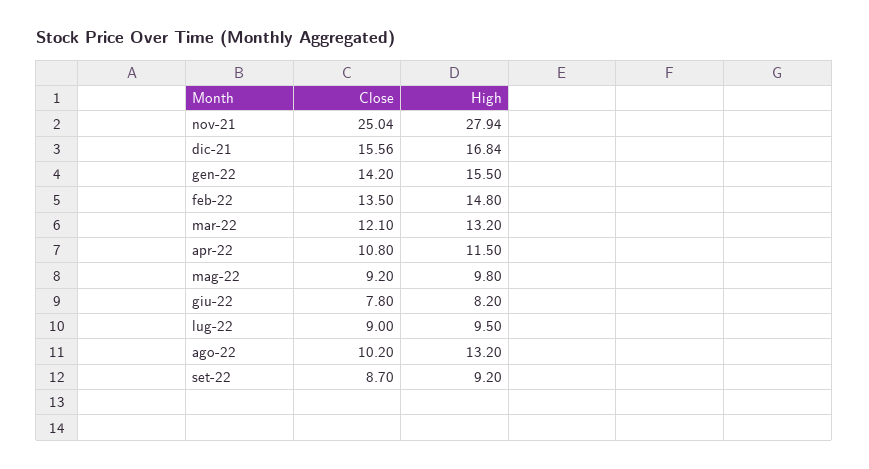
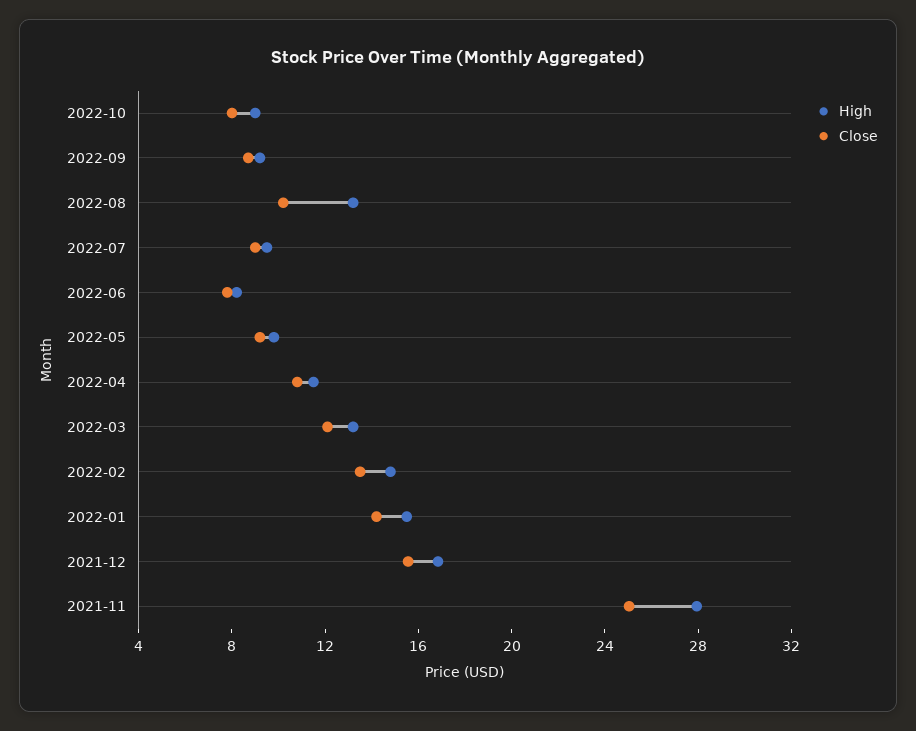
High, 2022-10: none -> 9
Close, 2022-10: none -> 8

